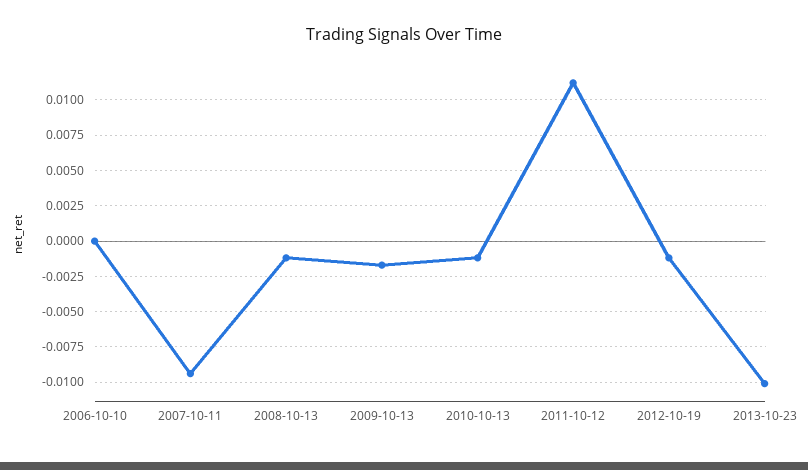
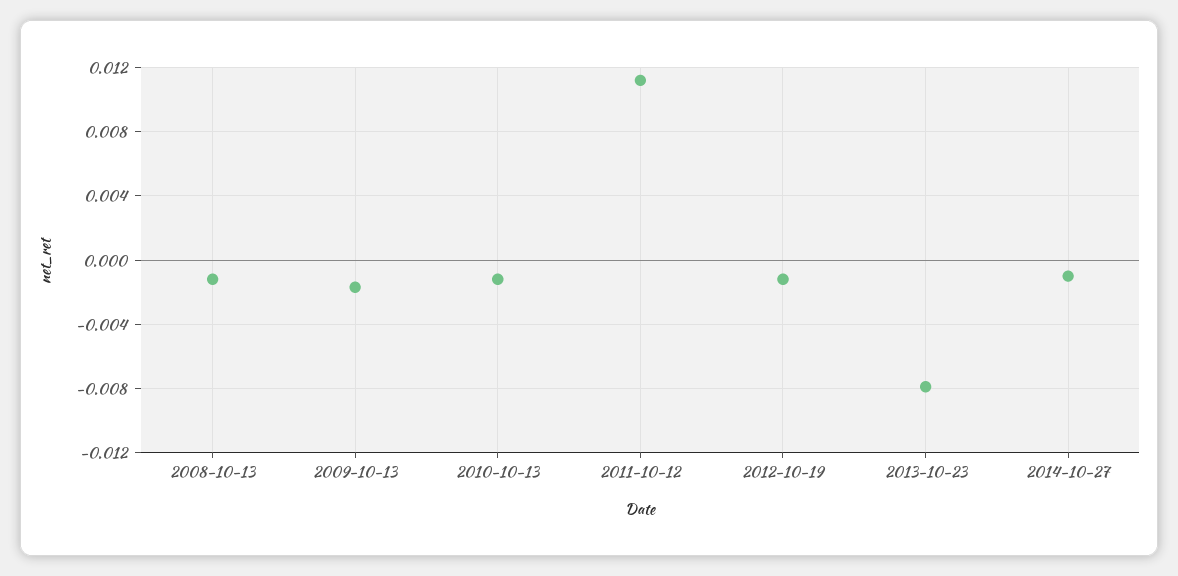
2006-10-10: 0 -> none
2007-10-11: -0.0095 -> none
2013-10-23: -0.01 -> -0.008
2014-10-27: none -> -0.001

